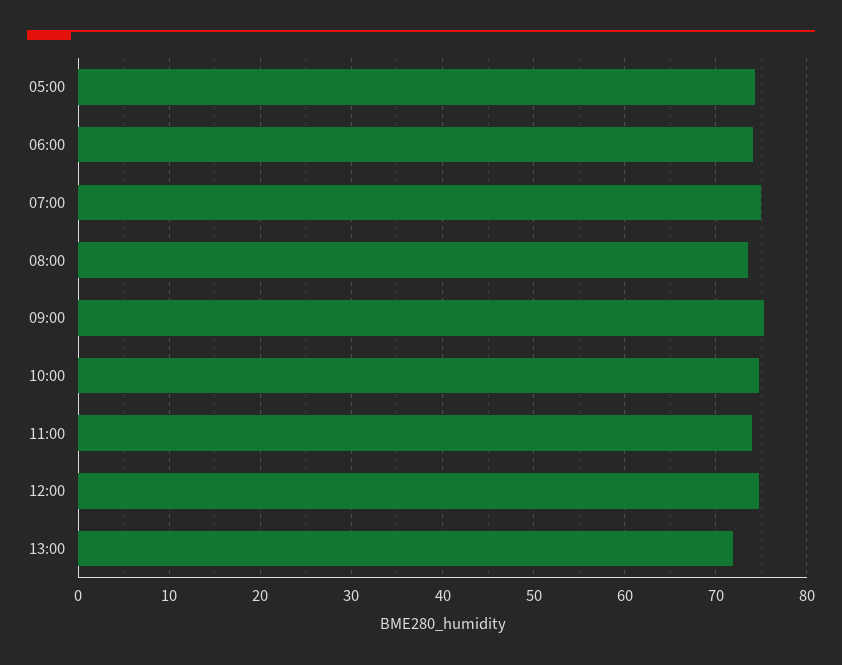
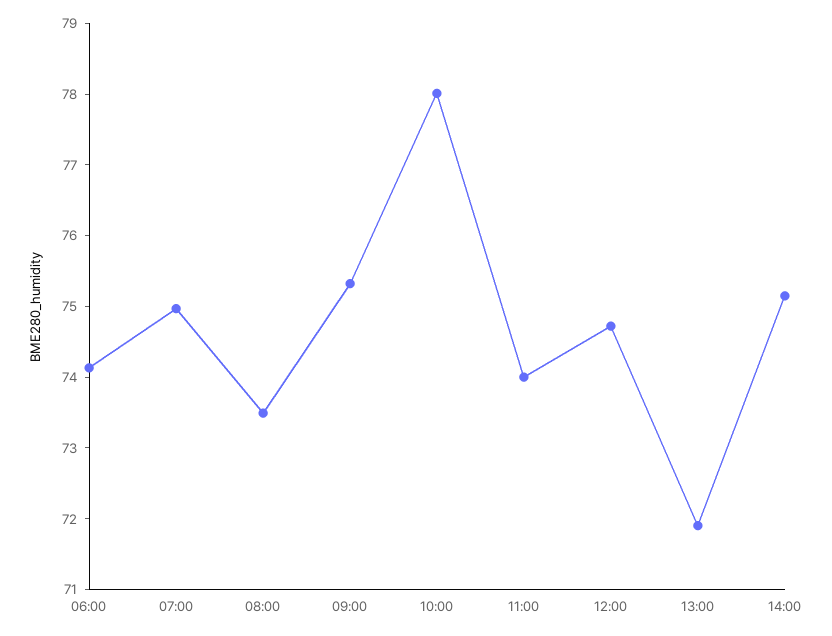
05:00: 74 -> none
10:00: 75 -> 78
14:00: none -> 75.2

